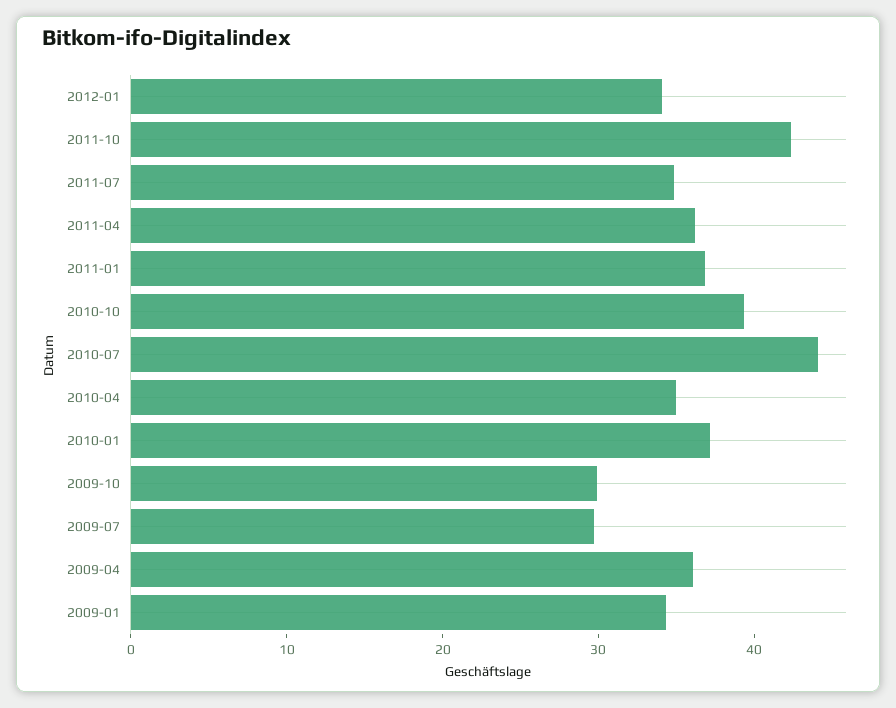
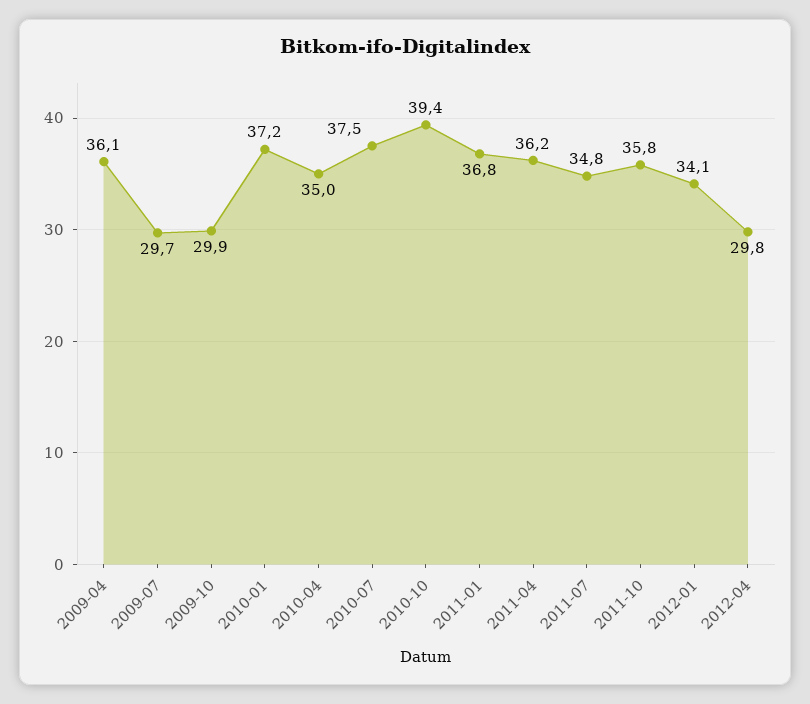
2011-10: 42 -> 35.8
2010-07: 44 -> 37.5
2009-01: 34 -> none
2012-04: none -> 29.8

